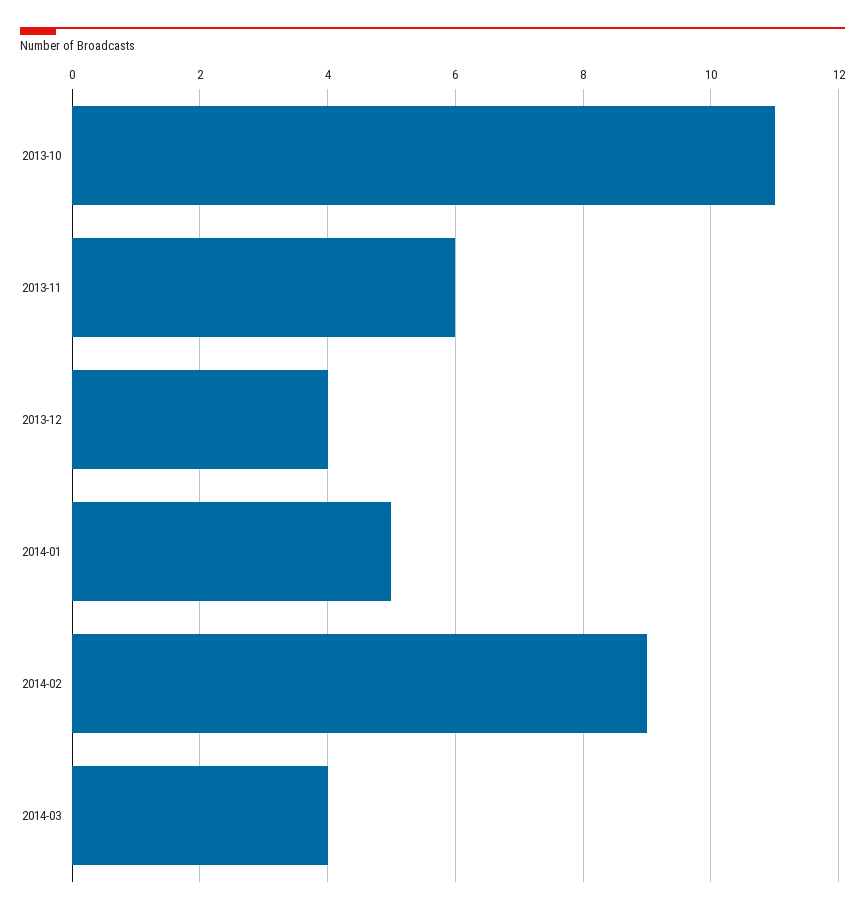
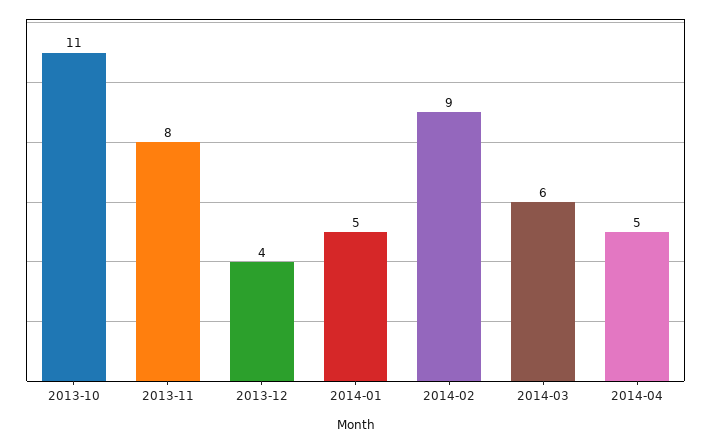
2013-11: 6 -> 8
2014-03: 4 -> 6
2014-04: none -> 5

